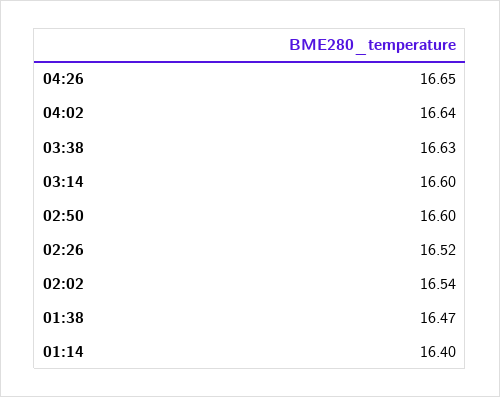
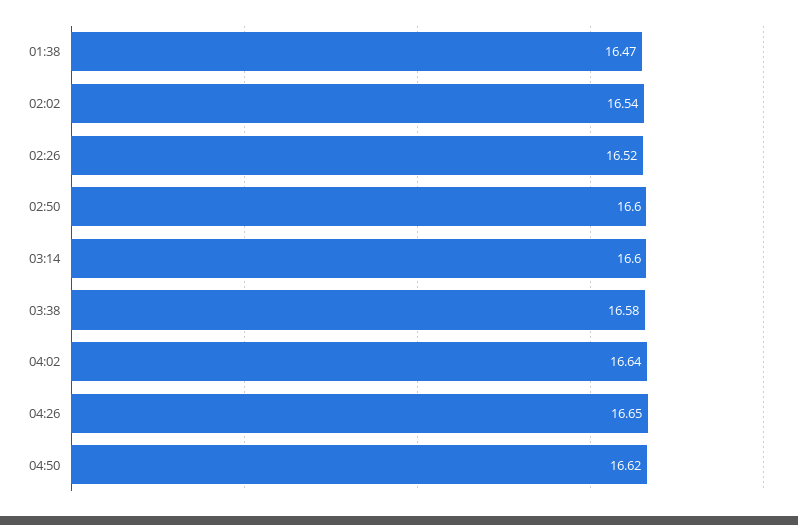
03:38: 16.63 -> 16.58
01:14: 16.4 -> none
04:50: none -> 16.62

